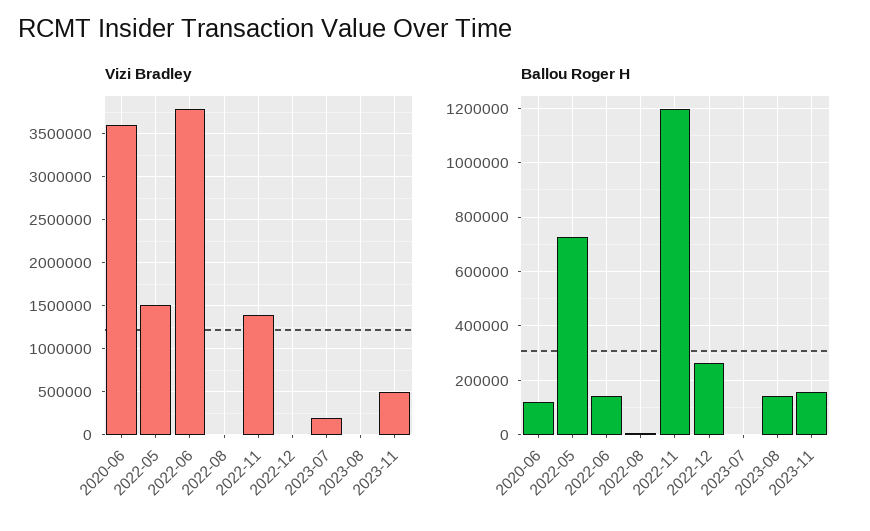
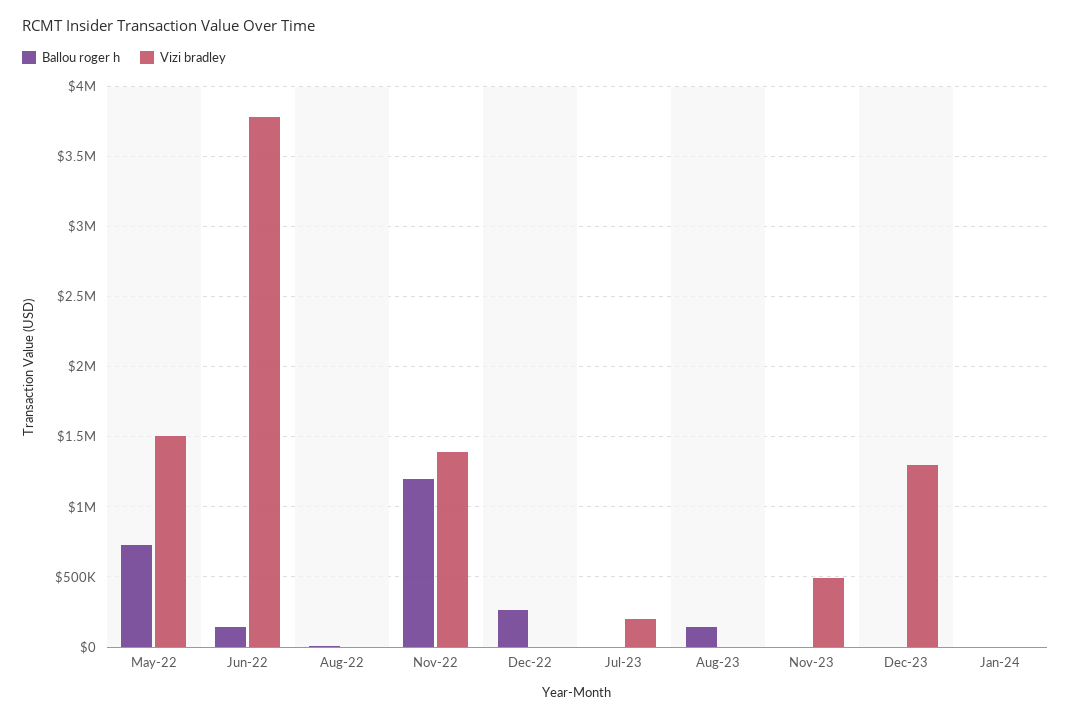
Vizi Bradley, 2020-06: 3600000 -> none
Ballou Roger H, 2020-06: 125000 -> none
Ballou Roger H, 2023-11: 150000 -> 0
Ballou Roger H, Dec-23: none -> 0
Vizi Bradley, Dec-23: none -> 1300000
Ballou Roger H, Jan-24: none -> 0
Vizi Bradley, Jan-24: none -> 0

